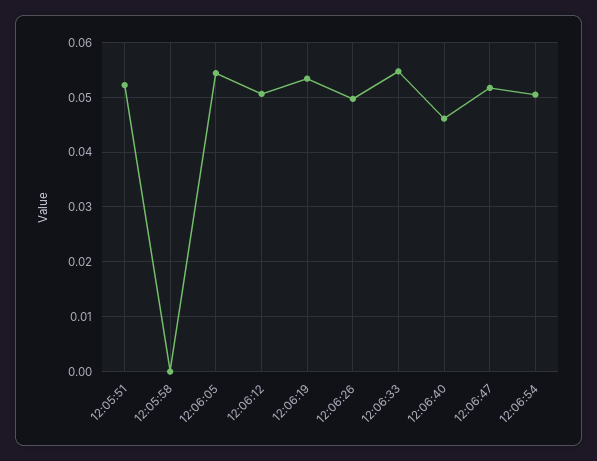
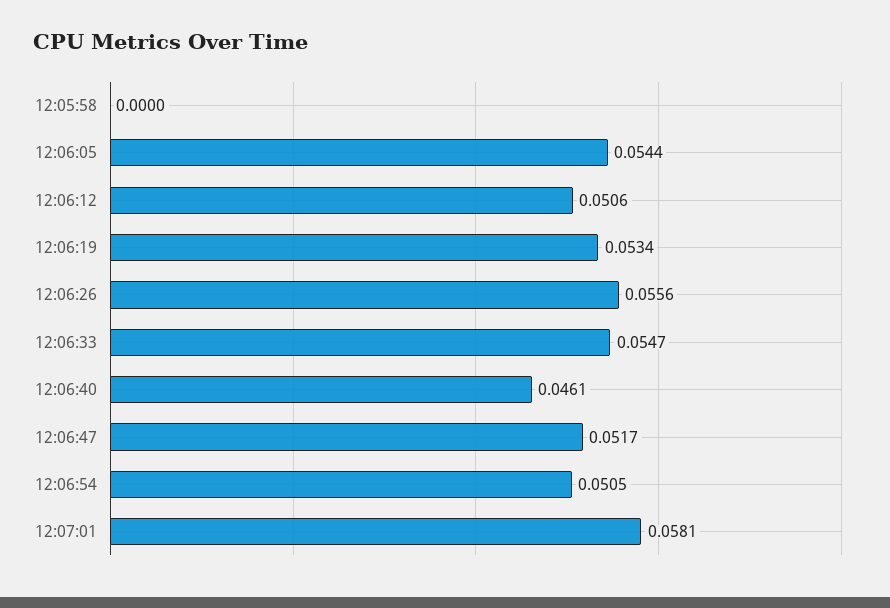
12:05:51: 0.052 -> none
12:06:26: 0.05 -> 0.0556
12:07:01: none -> 0.0581

